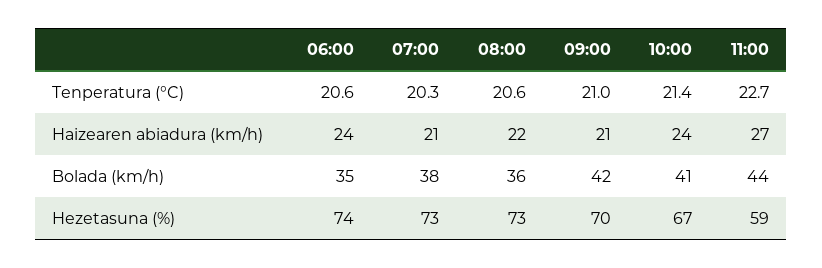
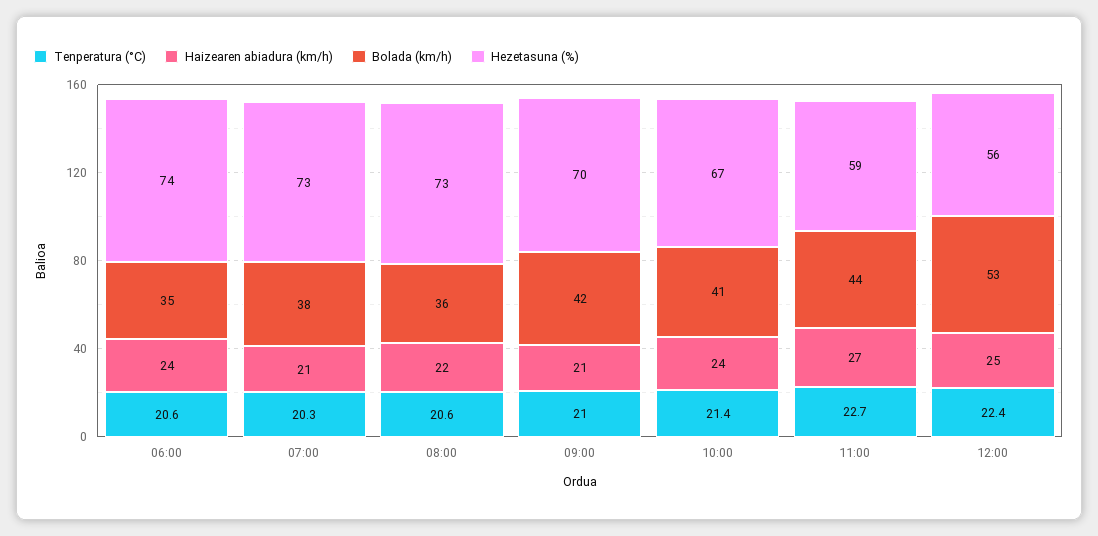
Tenperatura (°C), 12:00: none -> 22.4
Haizearen abiadura (km/h), 12:00: none -> 25
Bolada (km/h), 12:00: none -> 53
Hezetasuna (%), 12:00: none -> 56

